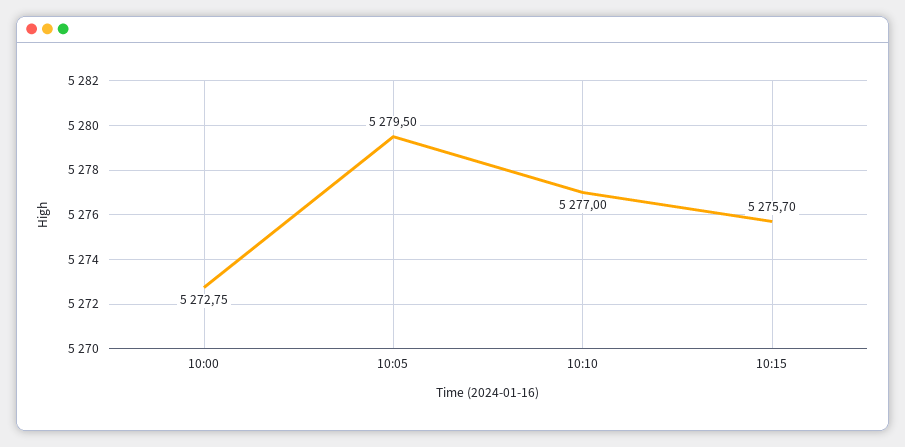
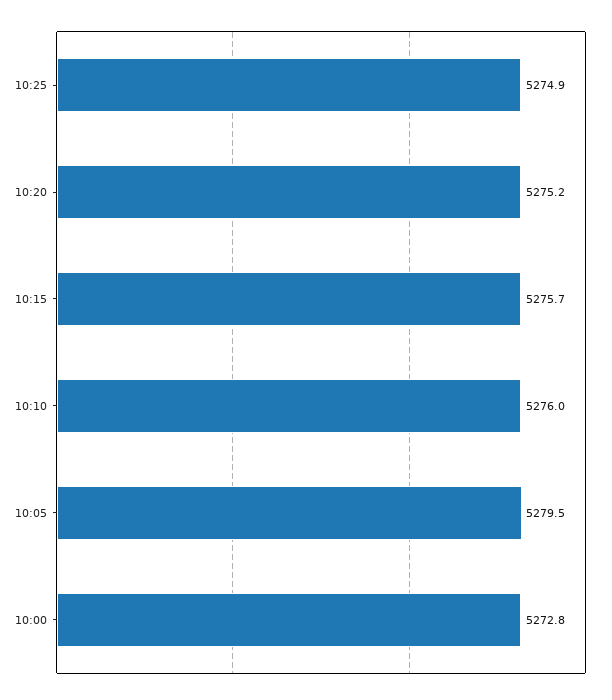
10:10: 5277 -> 5276
10:25: none -> 5274.9
10:20: none -> 5275.2

